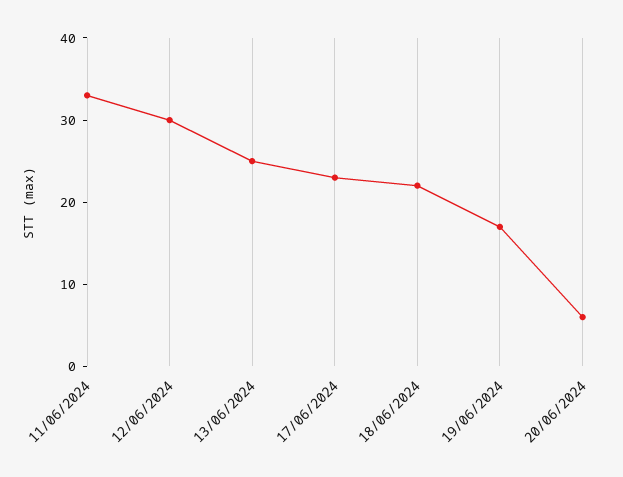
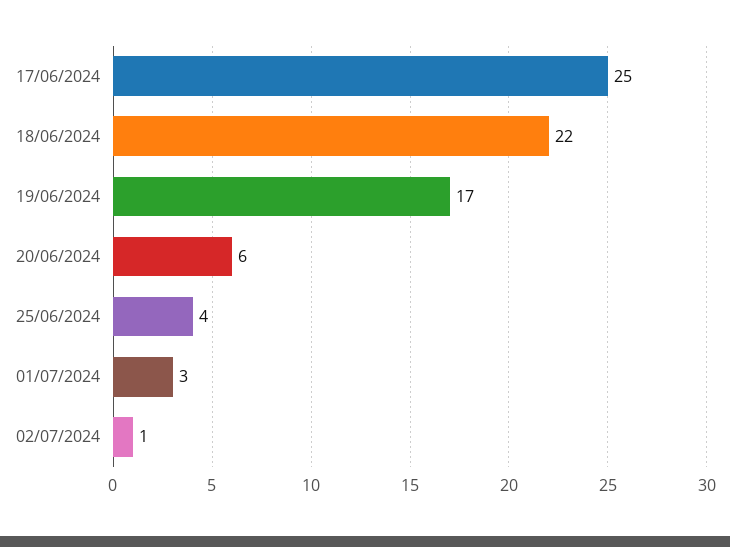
11/06/2024: 33 -> none
12/06/2024: 30 -> none
13/06/2024: 25 -> none
17/06/2024: 23 -> 25
25/06/2024: none -> 4
01/07/2024: none -> 3
02/07/2024: none -> 1

